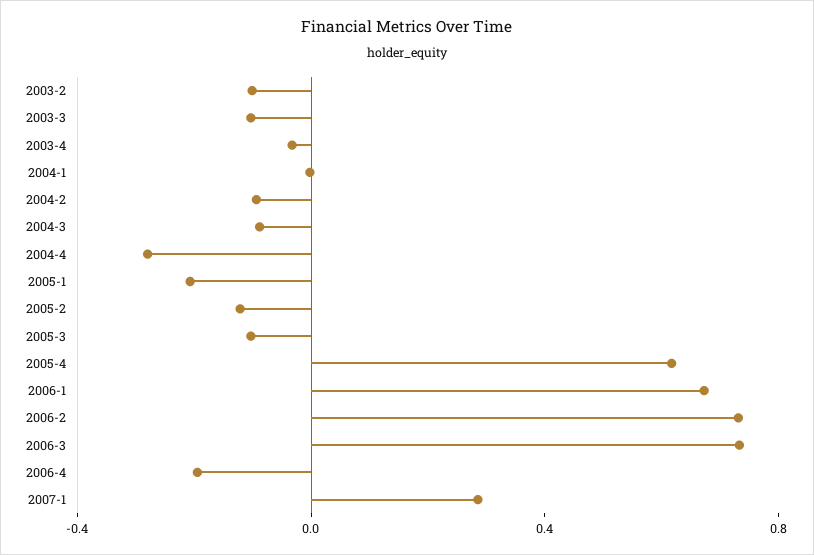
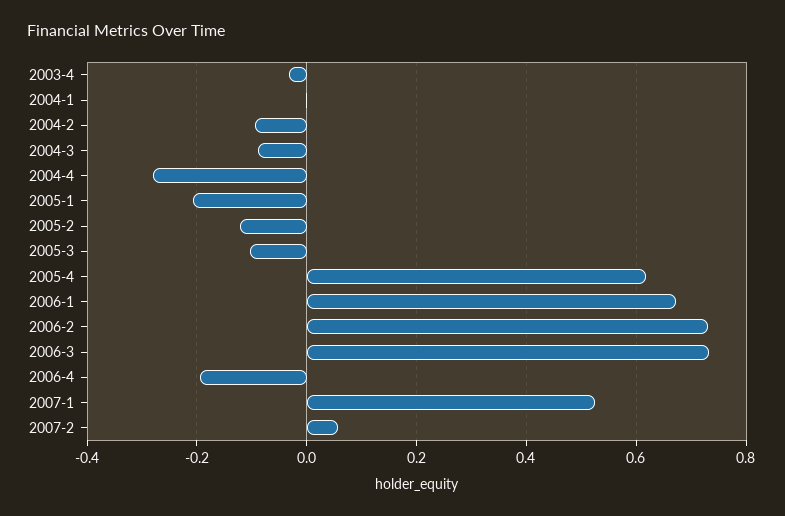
2003-2: -0.1 -> none
2003-3: -0.1 -> none
2007-1: 0.3 -> 0.52
2007-2: none -> 0.06

